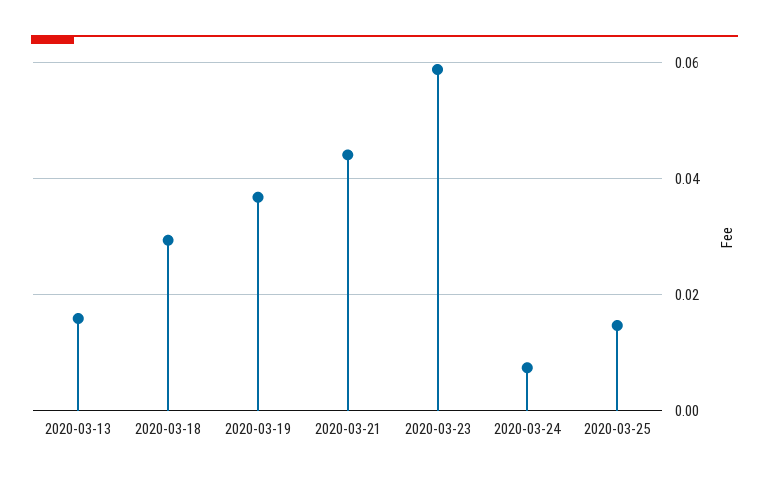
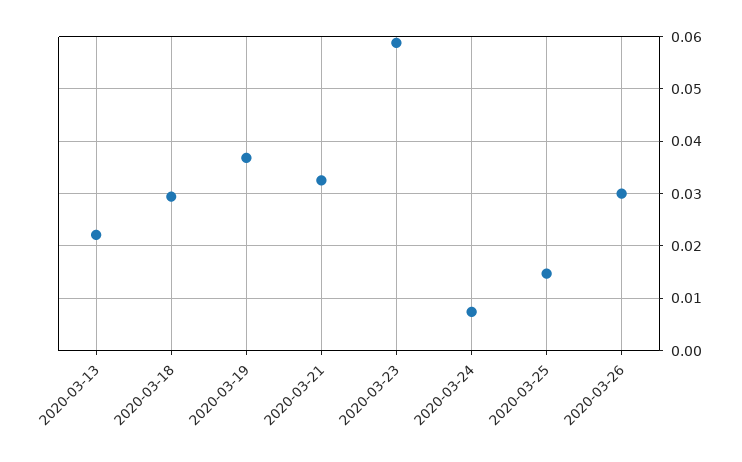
2020-03-13: 0.016 -> 0.022
2020-03-21: 0.044 -> 0.032
2020-03-26: none -> 0.03

